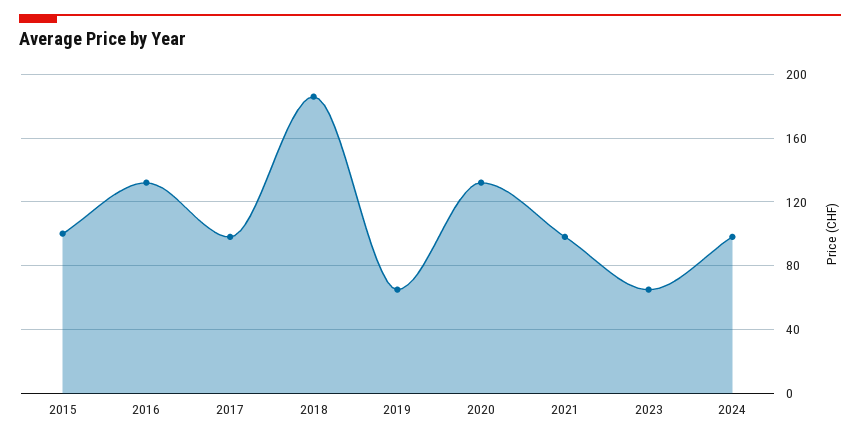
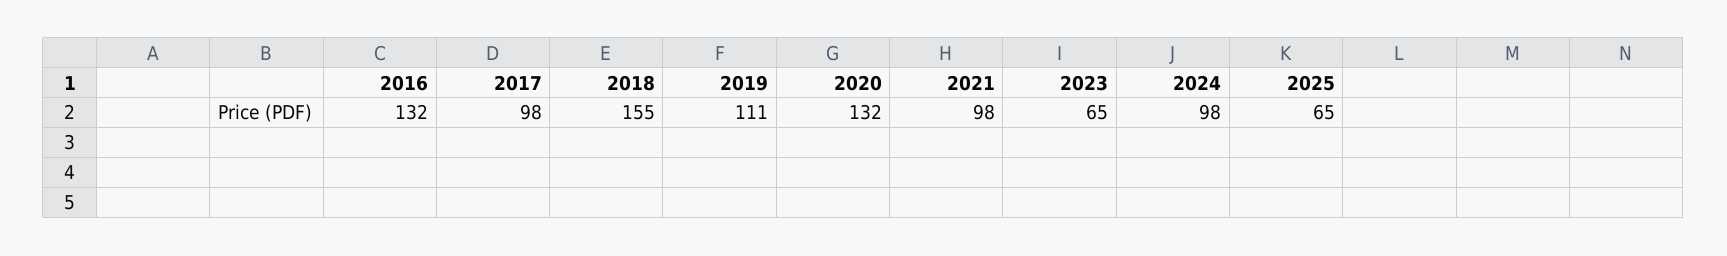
2015: 100 -> none
2018: 185 -> 155
2019: 65 -> 111
2025: none -> 65

